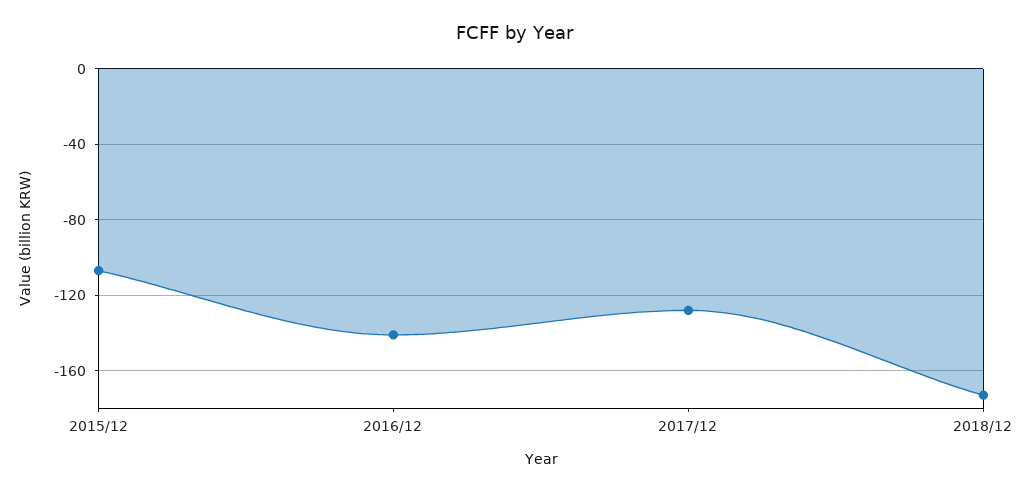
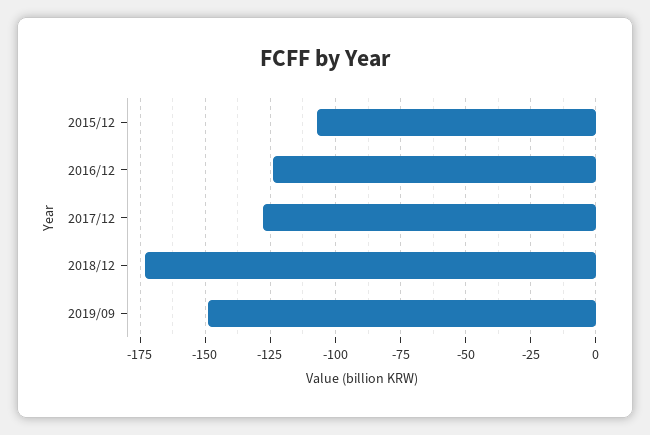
2016/12: -140 -> -125
2019/09: none -> -150

